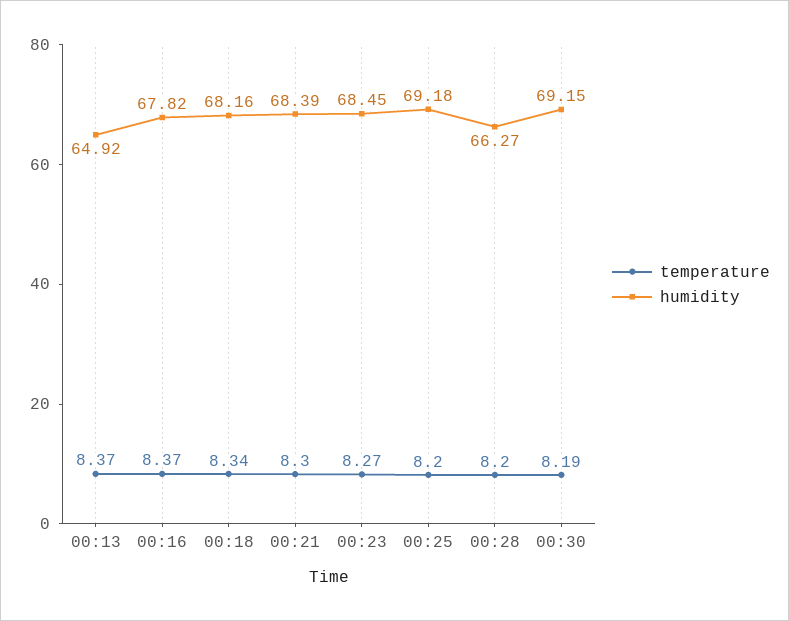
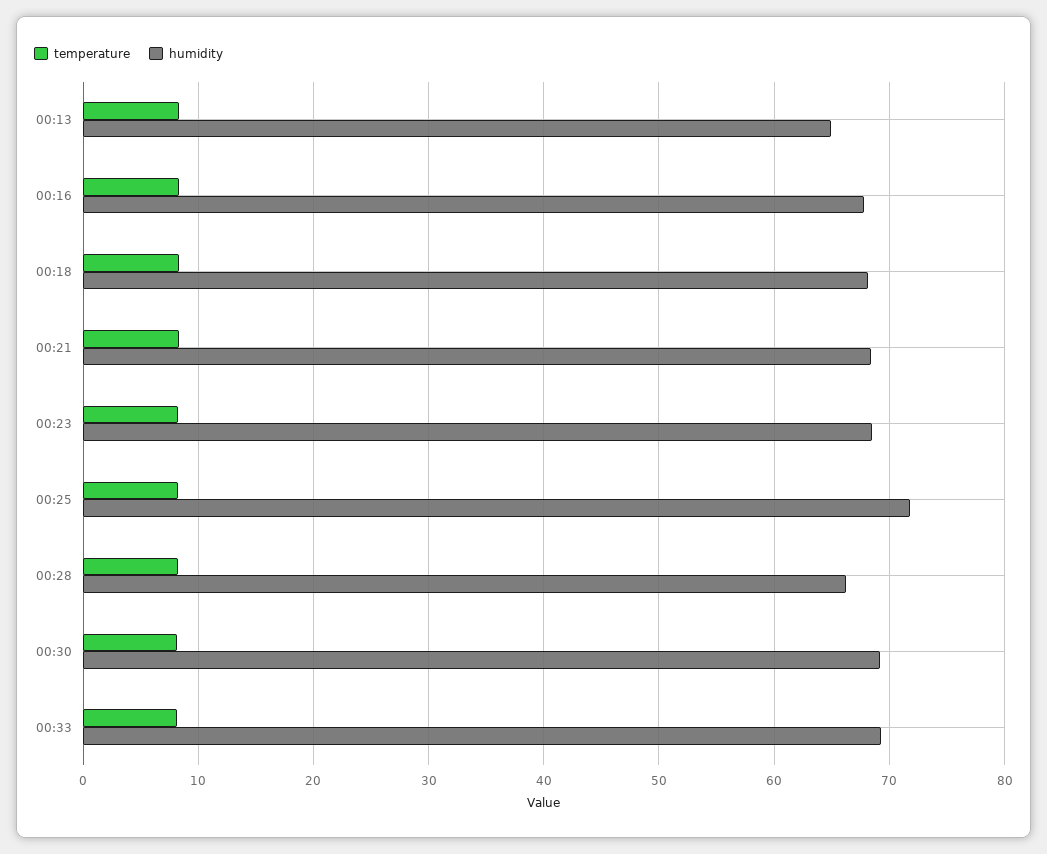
humidity, 00:25: 69.18 -> 72
temperature, 00:33: none -> 8
humidity, 00:33: none -> 69

